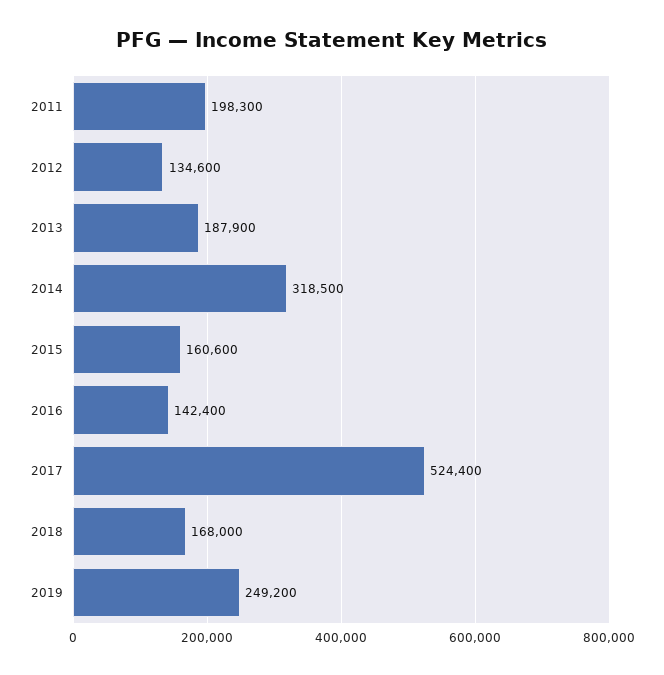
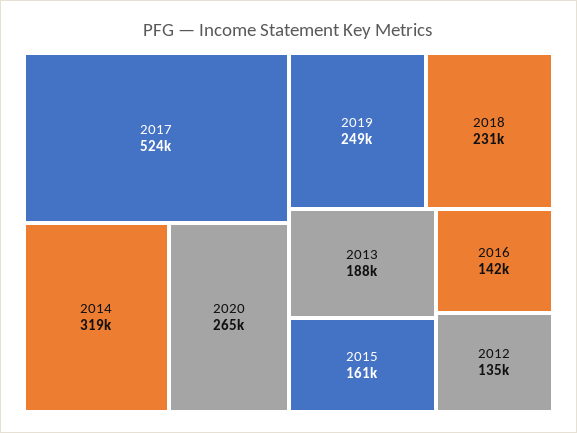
2011: 198300 -> none
2018: 168000 -> 231000
2020: none -> 265000

